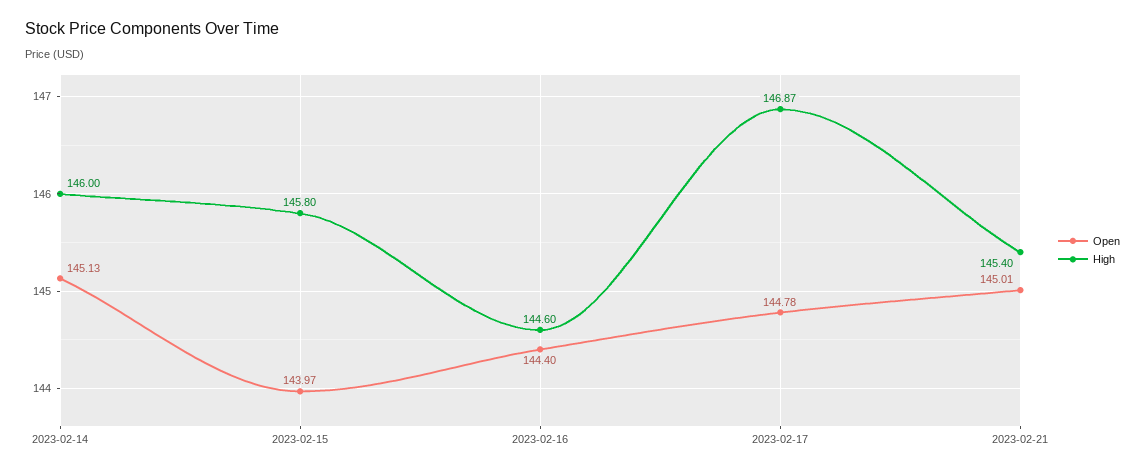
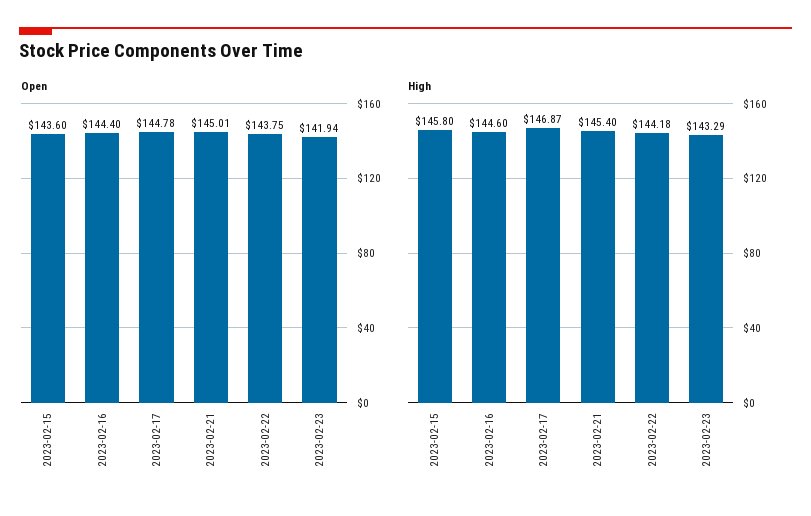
Open, 2023-02-14: 145.13 -> none
High, 2023-02-14: 146 -> none
Open, 2023-02-15: 143.97 -> 143.6
Open, 2023-02-22: none -> 143.75
Open, 2023-02-23: none -> 141.94
High, 2023-02-22: none -> 144.18
High, 2023-02-23: none -> 143.29

